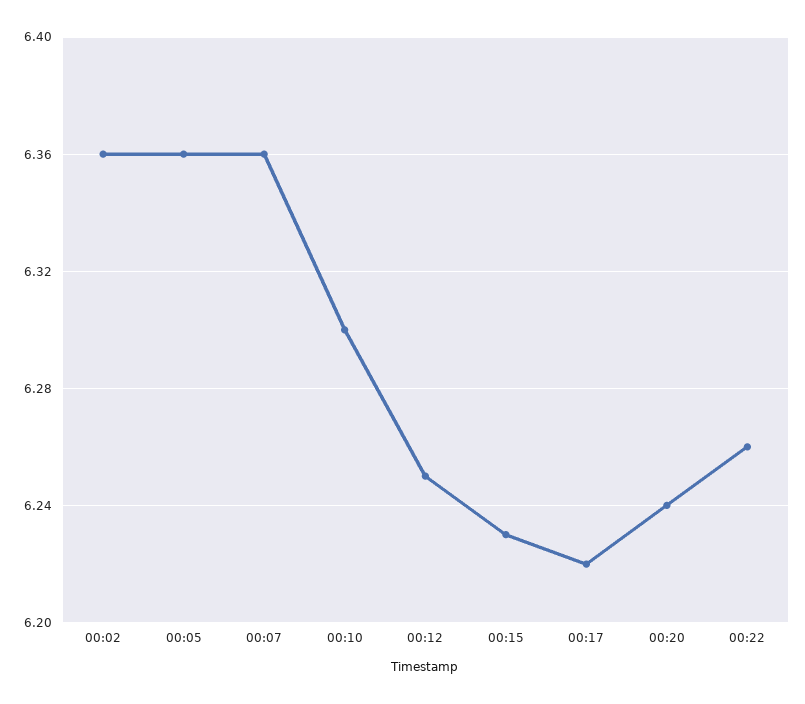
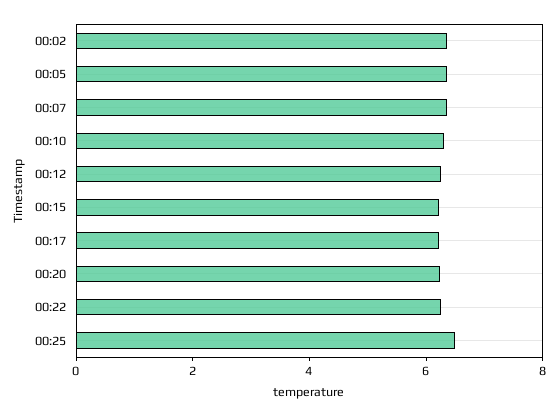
00:25: none -> 6.5

